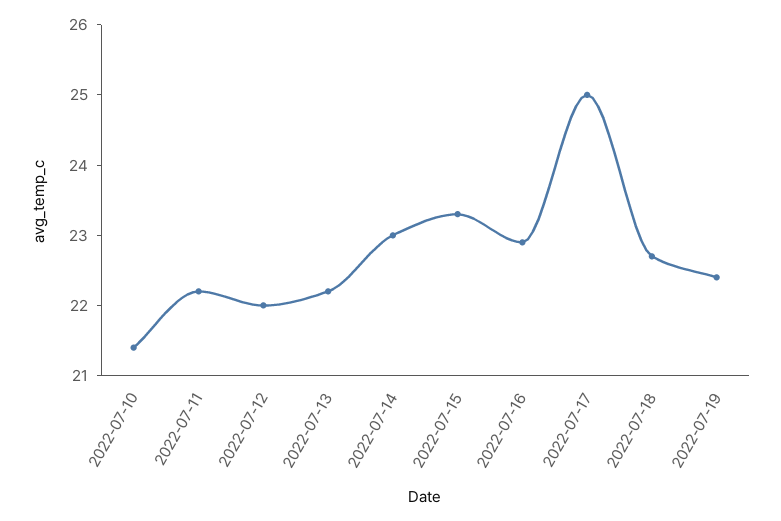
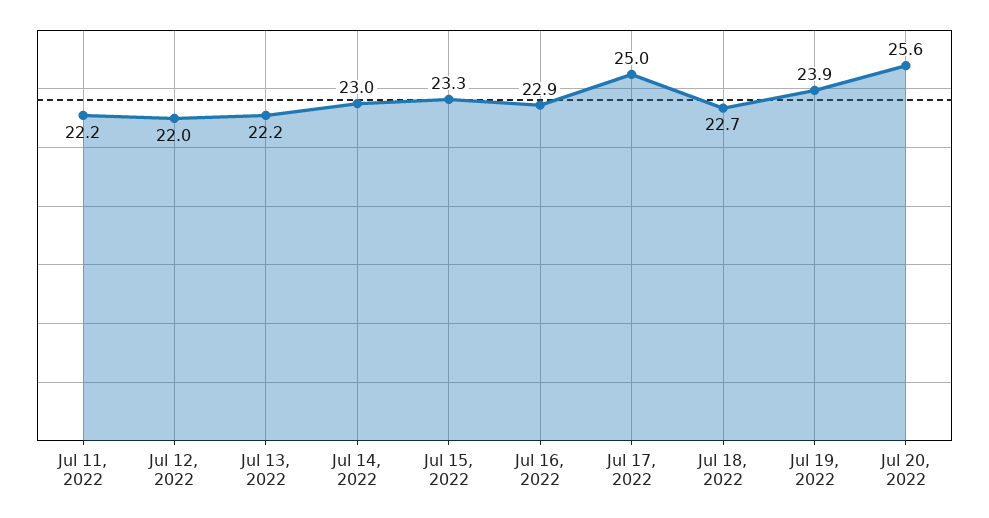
2022-07-10: 21.5 -> none
2022-07-19: 22.5 -> 23.9
Jul 20, 2022: none -> 25.6

